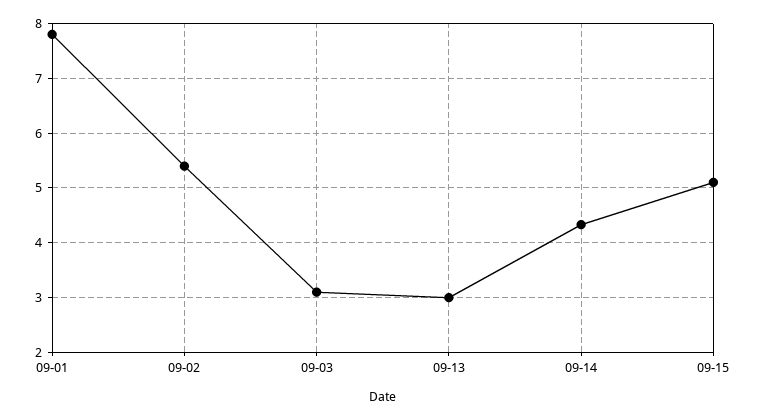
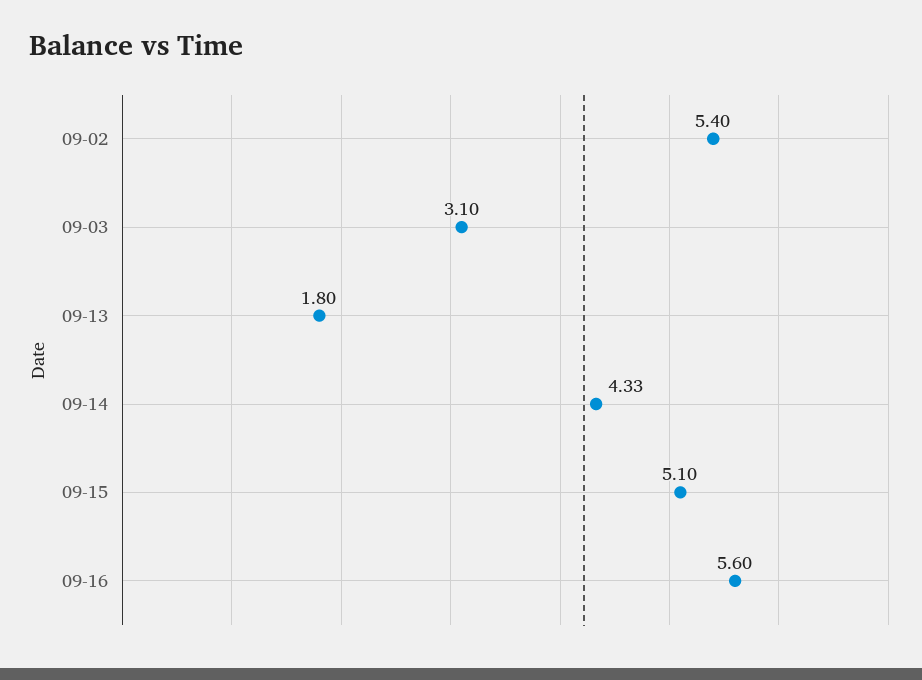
09-01: 7.8 -> none
09-13: 3 -> 1.8
09-16: none -> 5.6

